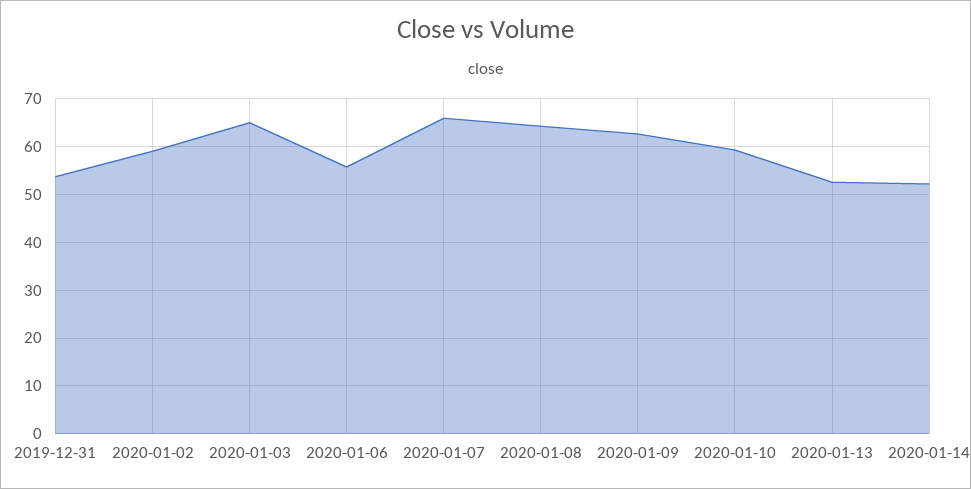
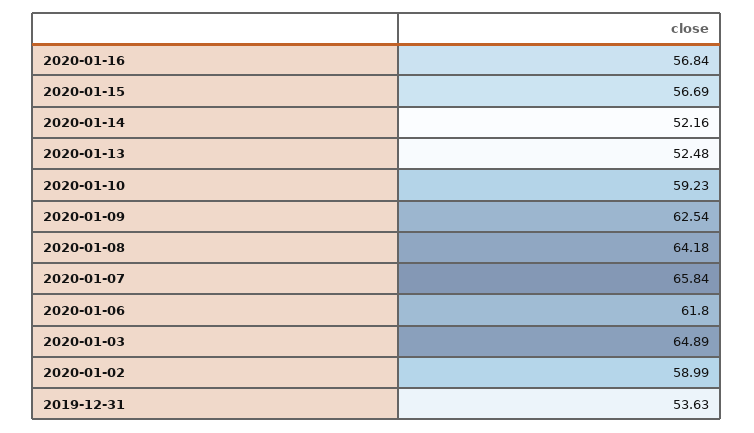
2020-01-06: 56 -> 61.8
2020-01-16: none -> 56.84
2020-01-15: none -> 56.69

